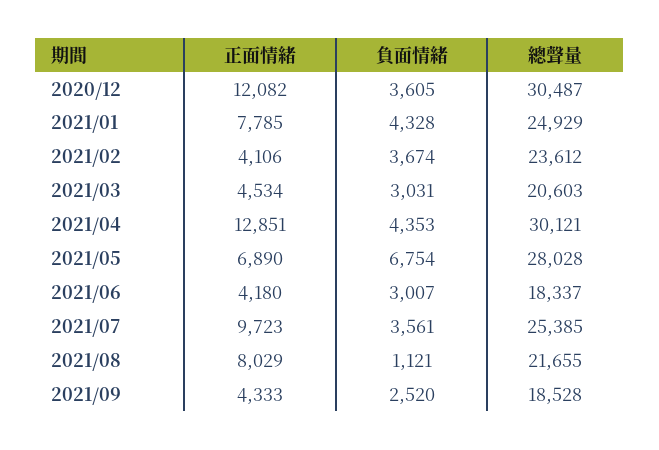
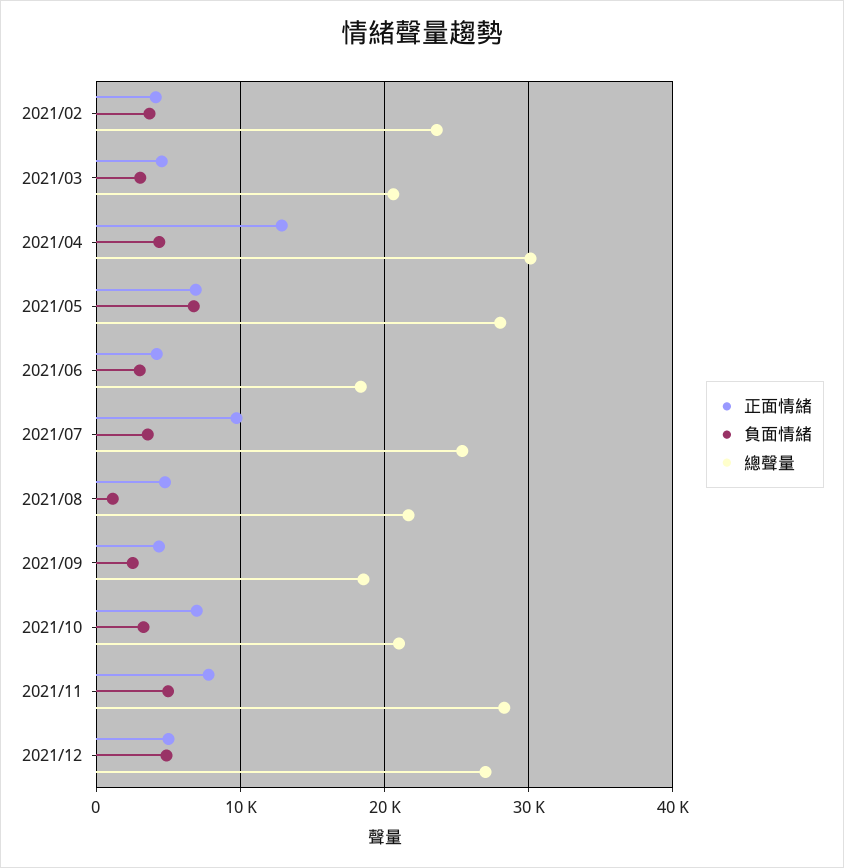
正面情緒, 2020/12: 12082 -> none
負面情緒, 2020/12: 3605 -> none
總聲量, 2020/12: 30487 -> none
正面情緒, 2021/01: 7785 -> none
負面情緒, 2021/01: 4328 -> none
總聲量, 2021/01: 24929 -> none
正面情緒, 2021/08: 8029 -> 5000
正面情緒, 2021/10: none -> 7000
負面情緒, 2021/10: none -> 3000
總聲量, 2021/10: none -> 21000
正面情緒, 2021/11: none -> 8000
負面情緒, 2021/11: none -> 5000
總聲量, 2021/11: none -> 28000
正面情緒, 2021/12: none -> 5000
負面情緒, 2021/12: none -> 5000
總聲量, 2021/12: none -> 27000

